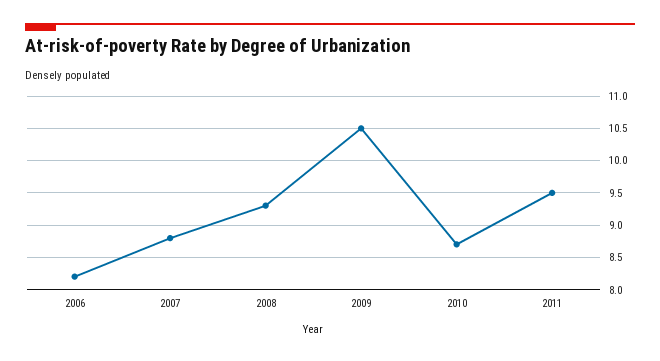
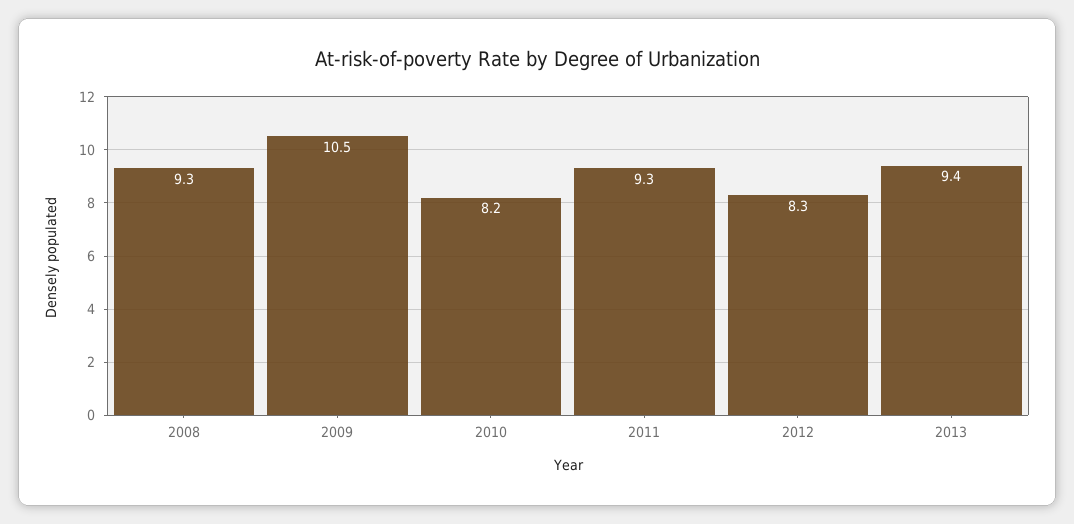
2006: 8.2 -> none
2007: 8.8 -> none
2010: 8.7 -> 8.2
2011: 9.5 -> 9.3
2012: none -> 8.3
2013: none -> 9.4

